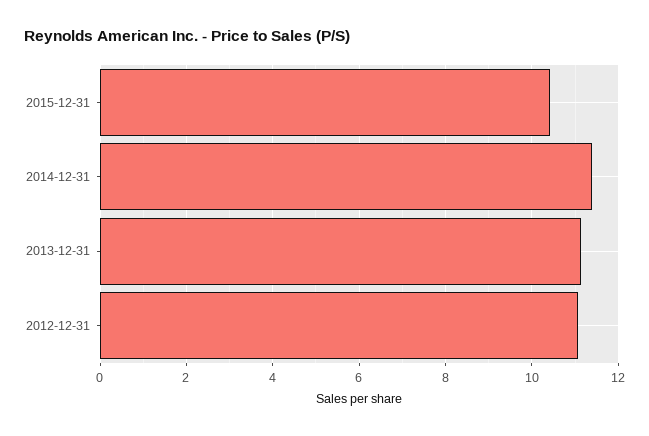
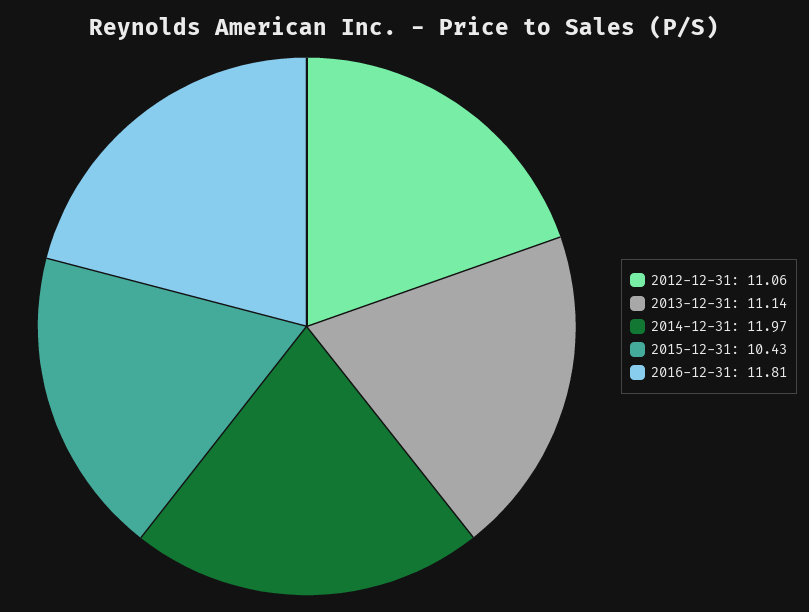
2014-12-31: 11.4 -> 11.97
2016-12-31: none -> 11.81

